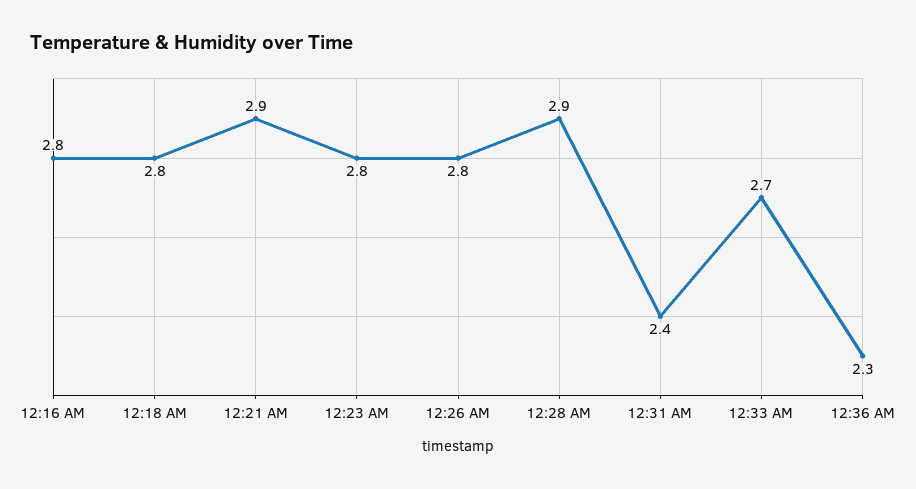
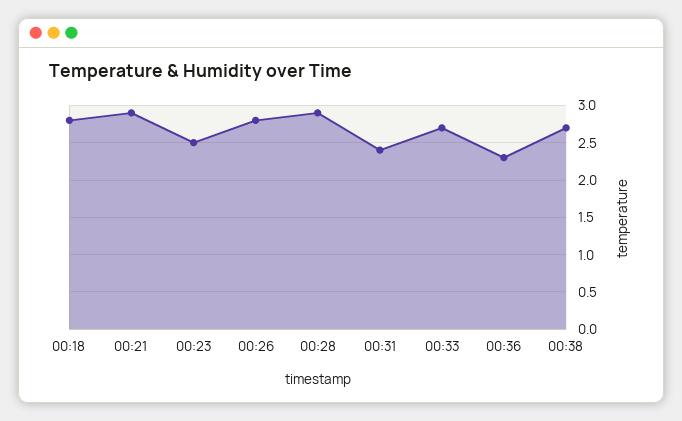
12:16 AM: 2.8 -> none
12:23 AM: 2.8 -> 2.5
00:38: none -> 2.7

